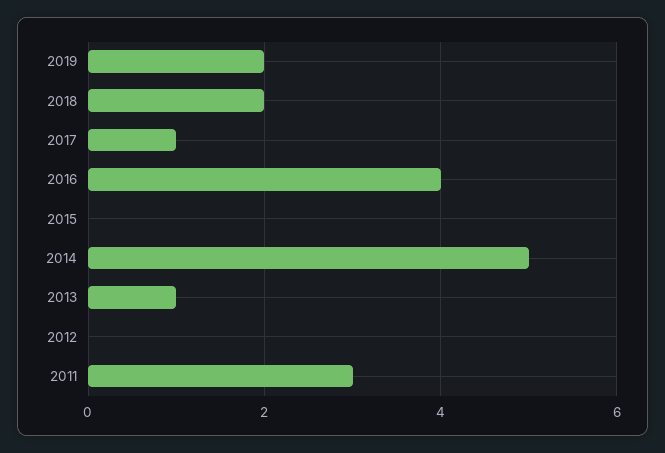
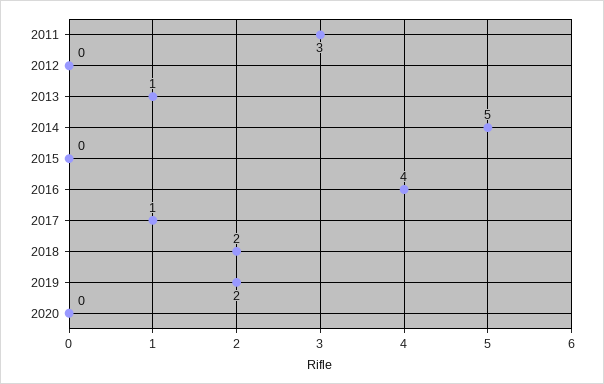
2020: none -> 0

